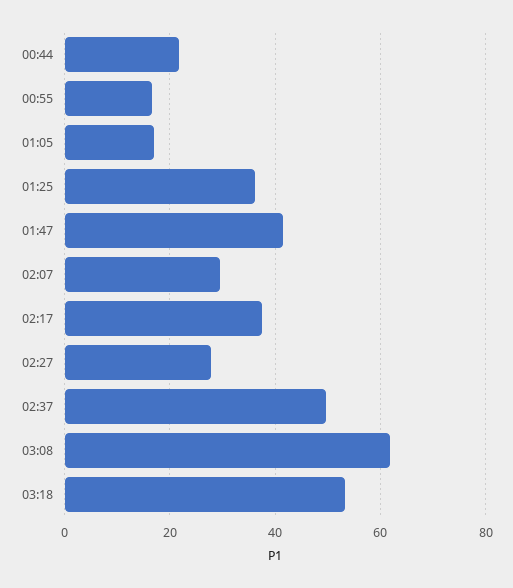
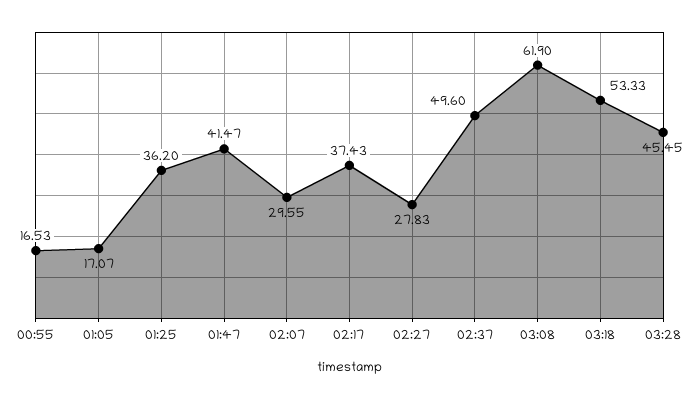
00:44: 22 -> none
03:28: none -> 45.45

